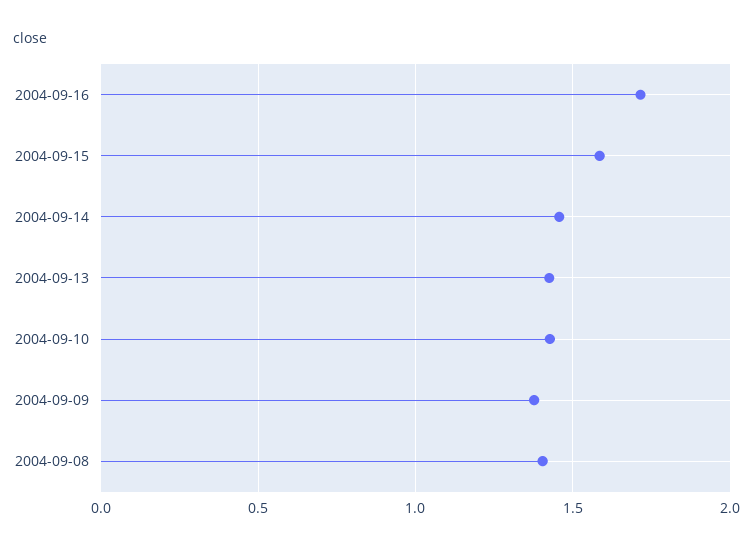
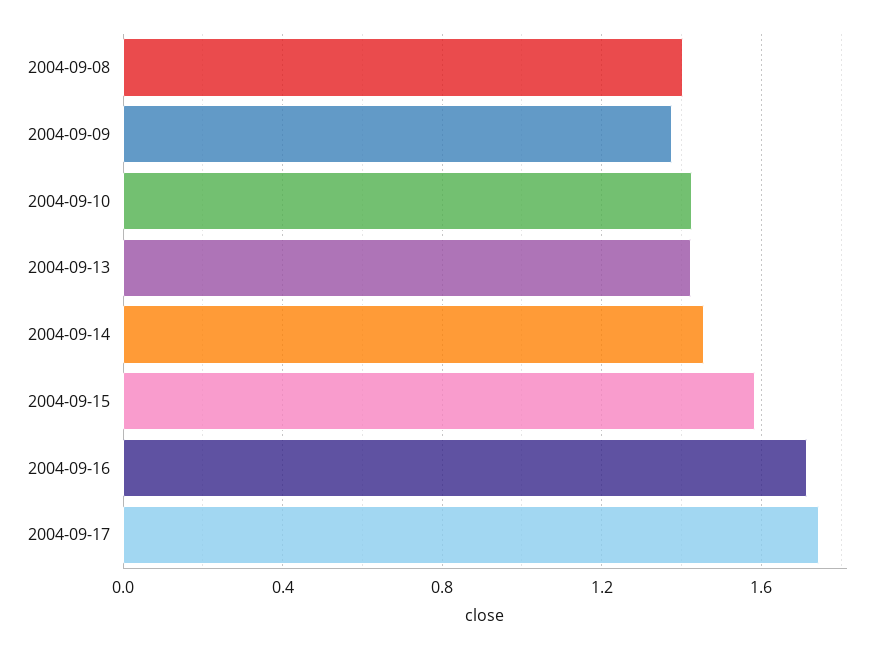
2004-09-17: none -> 1.75

